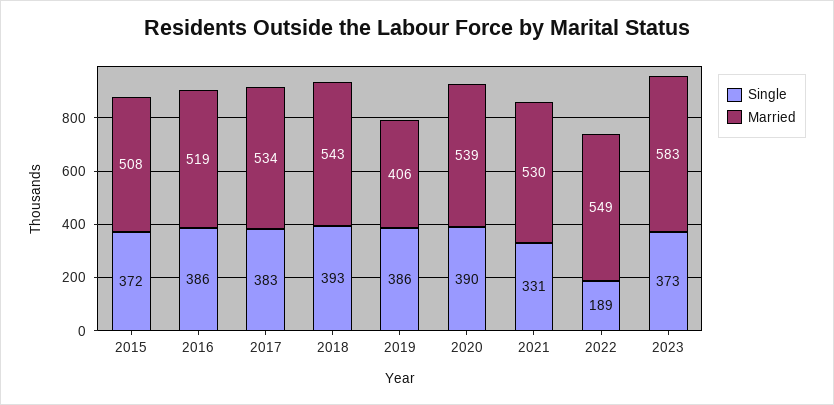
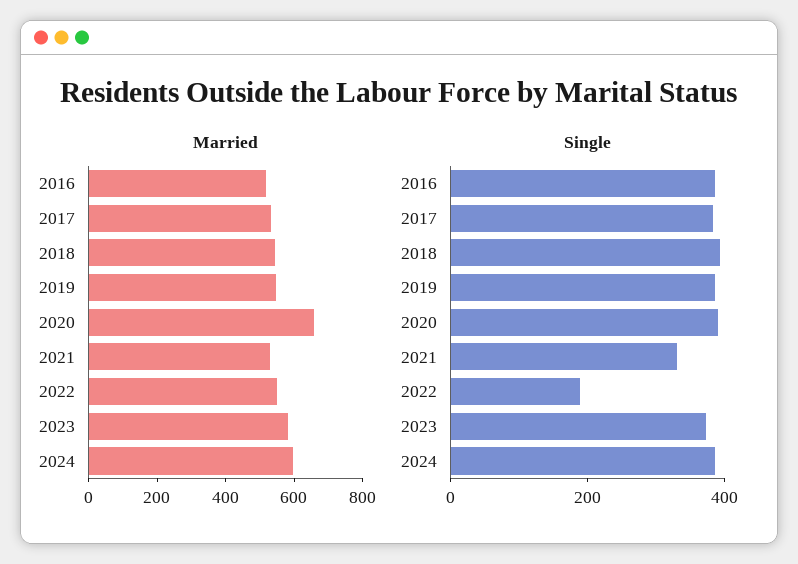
Single, 2015: 372 -> none
Married, 2015: 508 -> none
Married, 2019: 406 -> 550
Married, 2020: 539 -> 650
Married, 2024: none -> 600
Single, 2024: none -> 400

